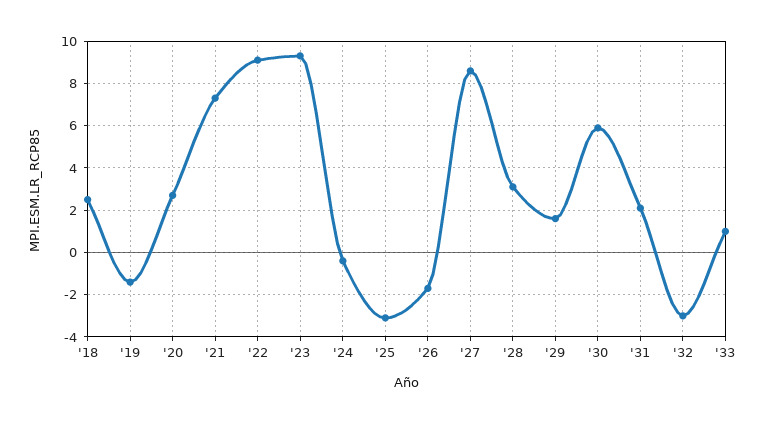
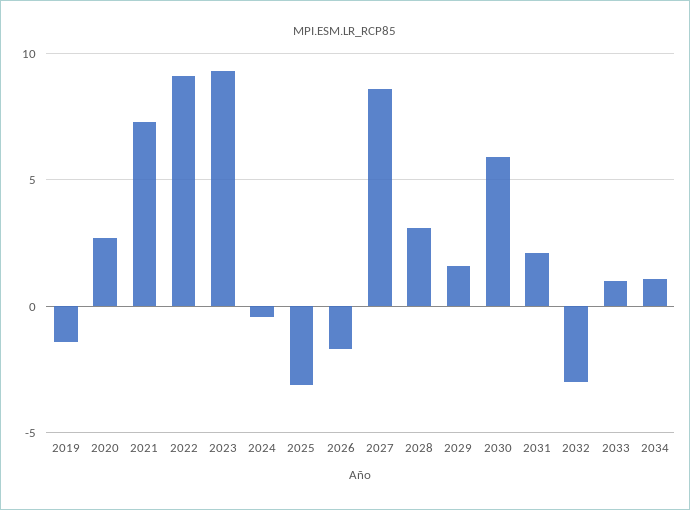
'18: 2.5 -> none
2034: none -> 1

